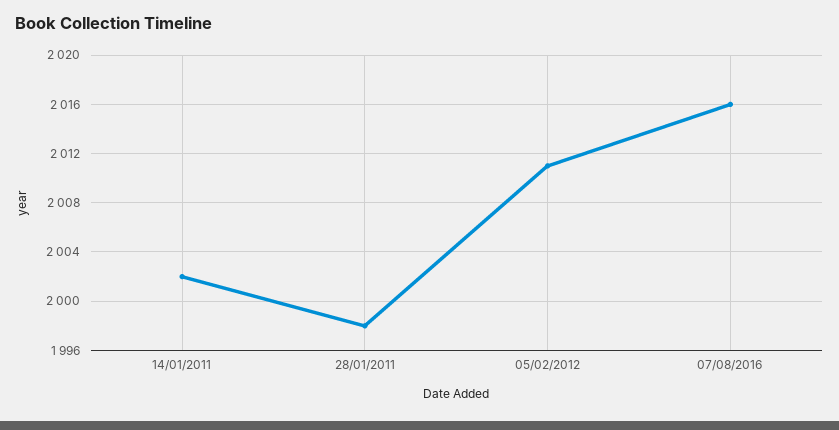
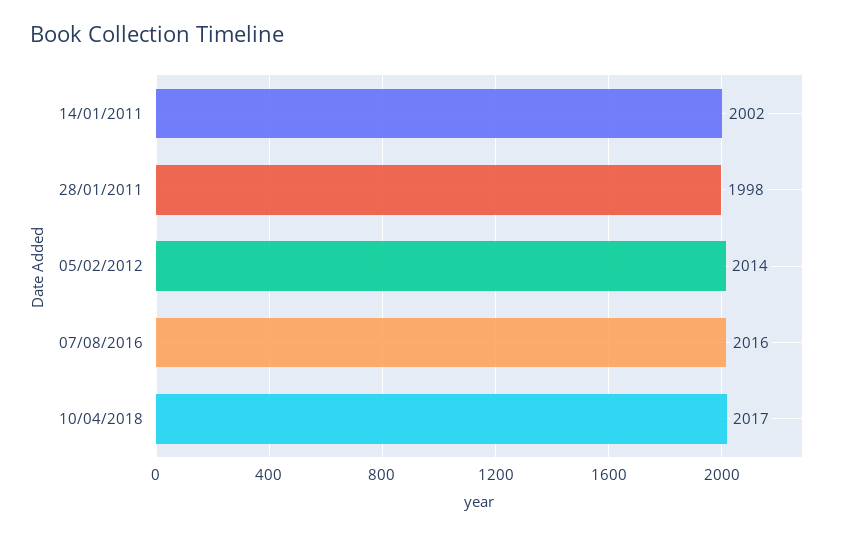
05/02/2012: 2011 -> 2014
10/04/2018: none -> 2017

